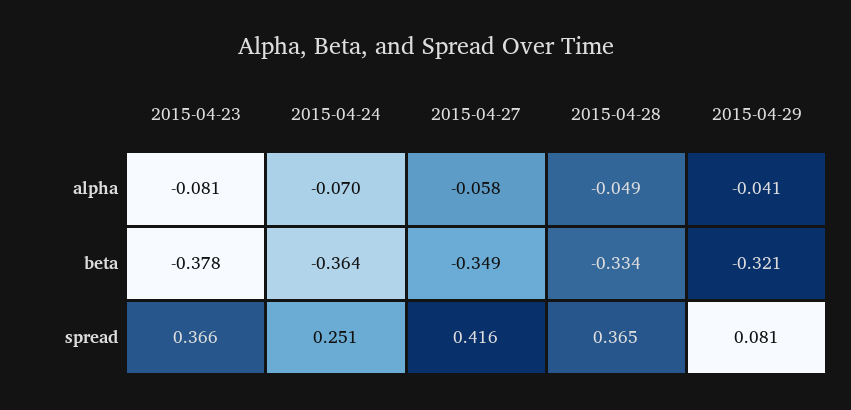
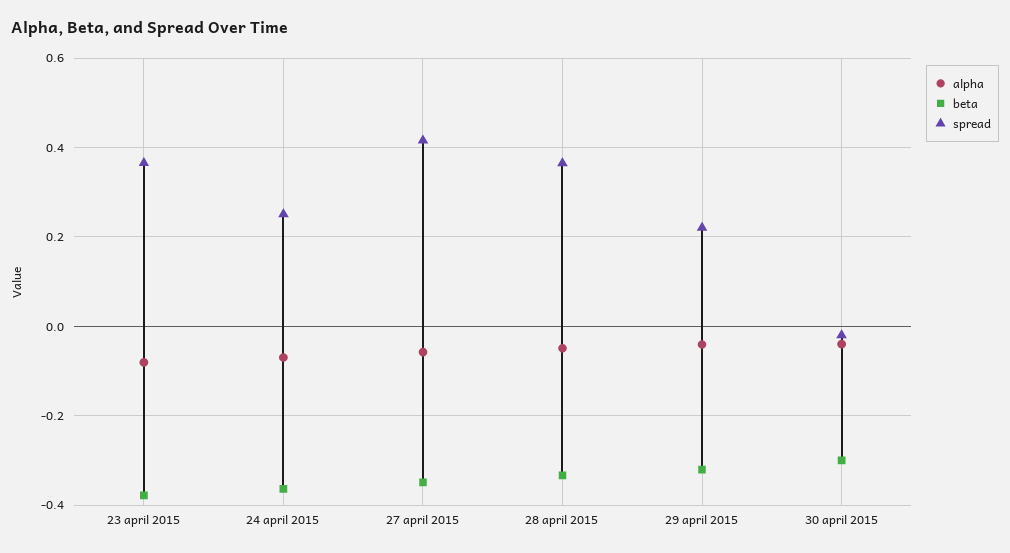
spread, 2015-04-29: 0.081 -> 0.22
alpha, 30 april 2015: none -> -0.04
beta, 30 april 2015: none -> -0.3
spread, 30 april 2015: none -> -0.02

